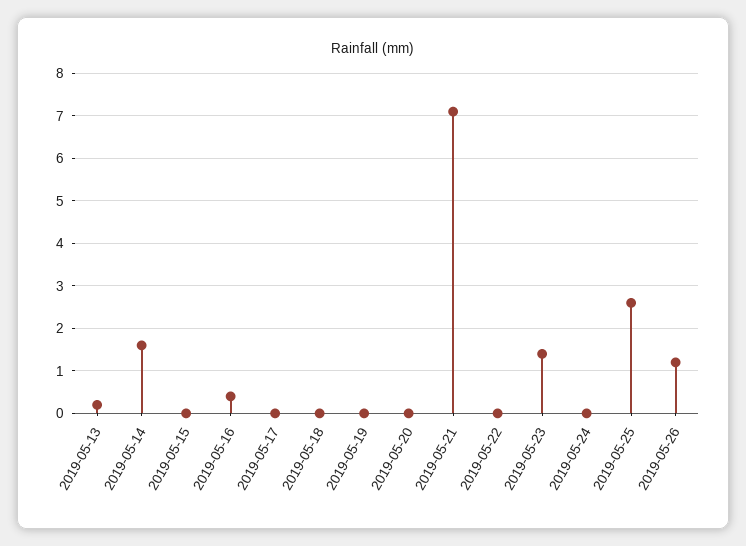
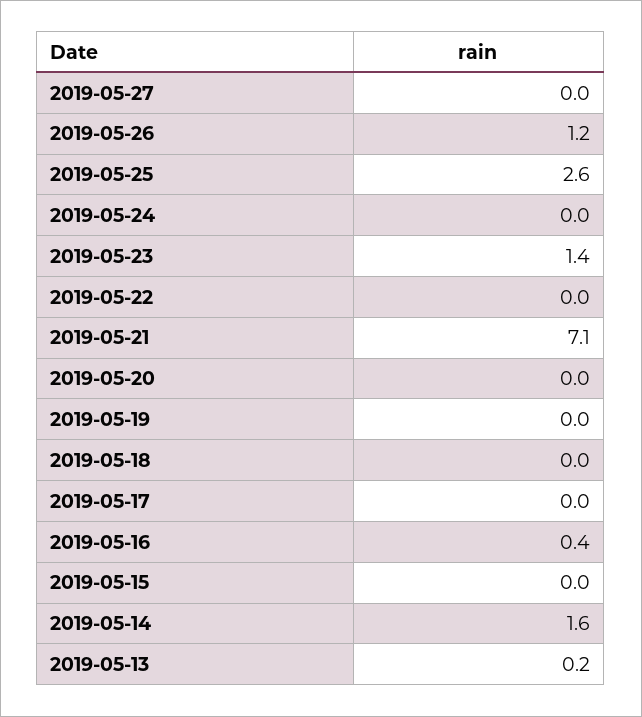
2019-05-27: none -> 0

